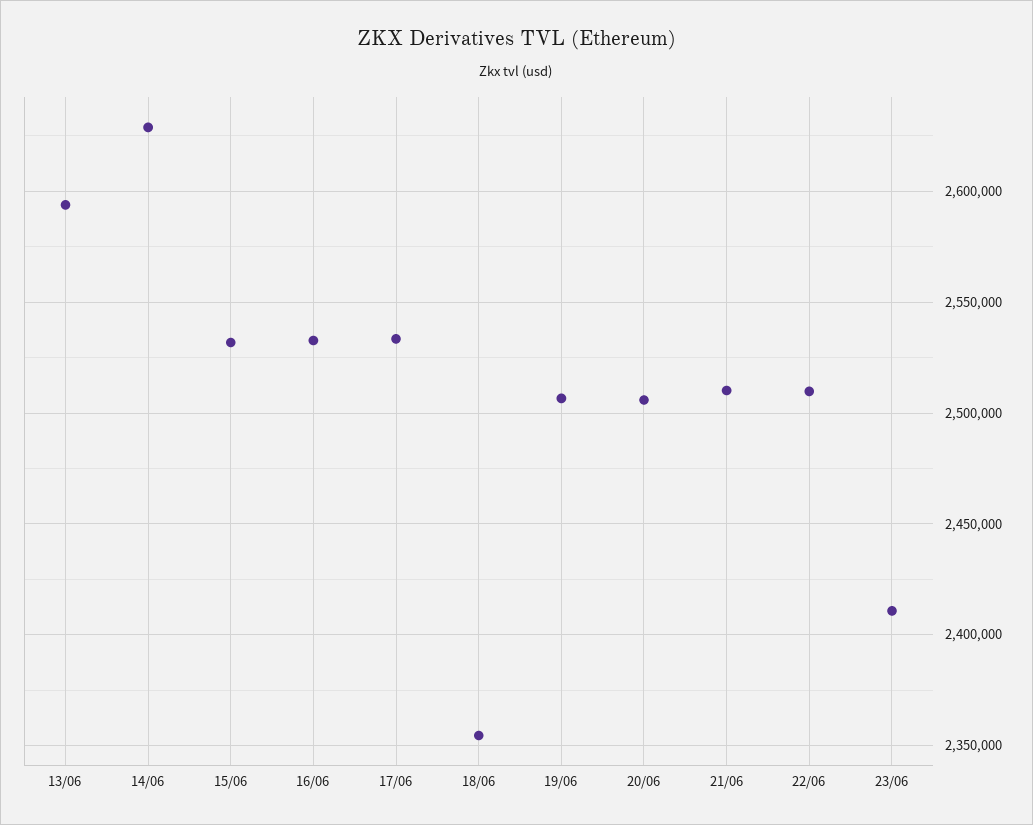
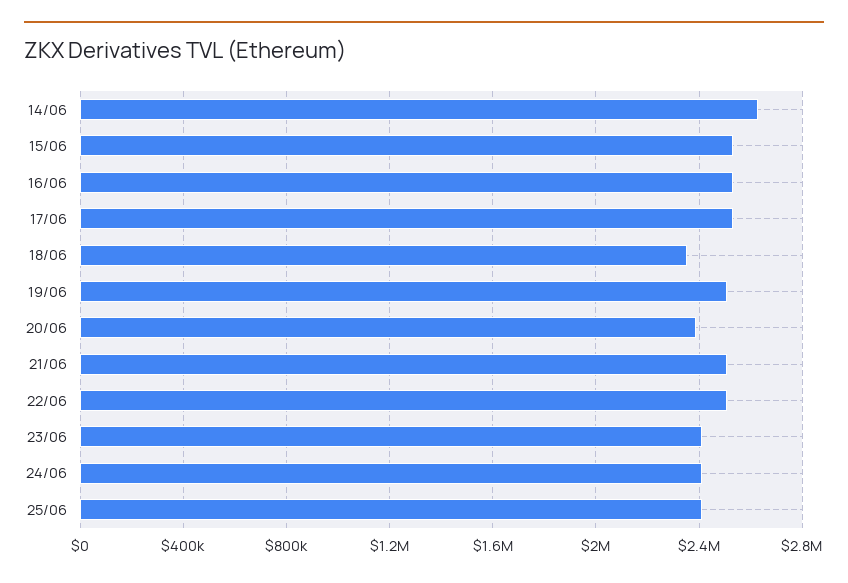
13/06: 2595000 -> none
20/06: 2505000 -> 2400000
24/06: none -> 2400000
25/06: none -> 2400000

